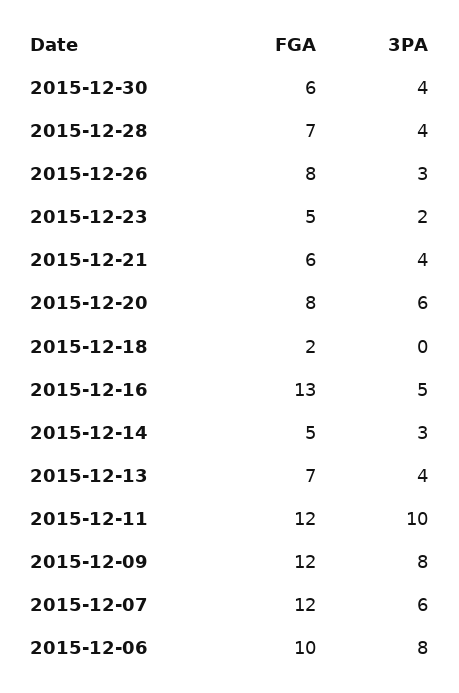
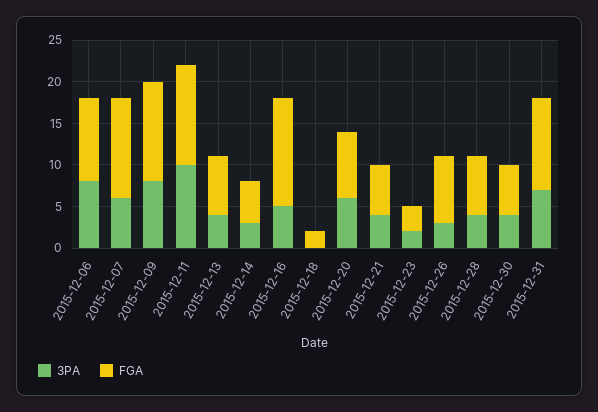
FGA, 2015-12-23: 5 -> 3
3PA, 2015-12-31: none -> 7
FGA, 2015-12-31: none -> 11

